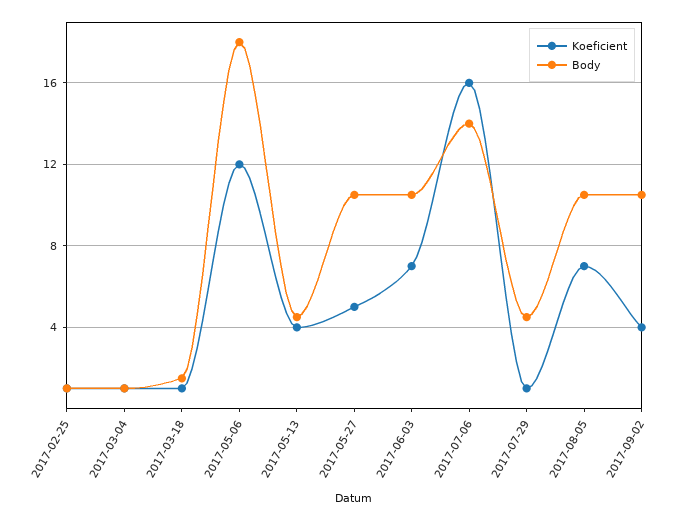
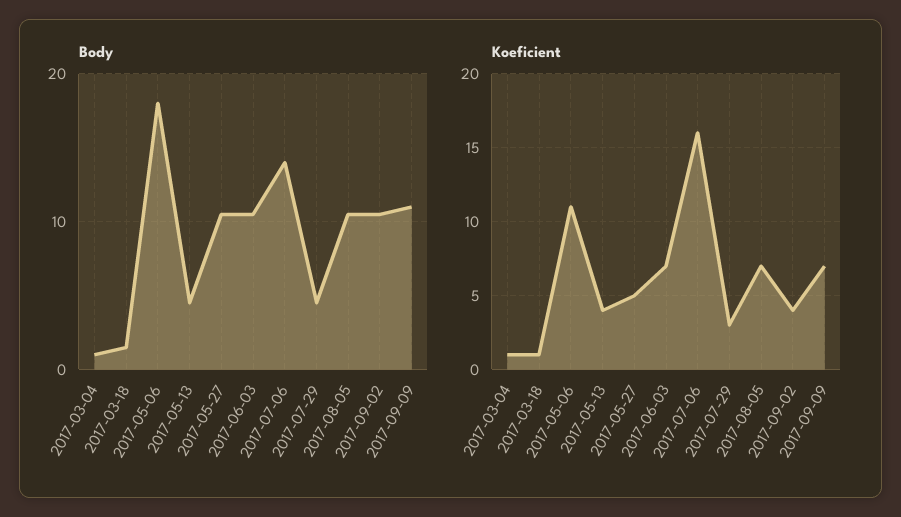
Koeficient, 2017-02-25: 1 -> none
Body, 2017-02-25: 1 -> none
Koeficient, 2017-05-06: 12 -> 11
Koeficient, 2017-07-29: 1 -> 3
Body, 2017-09-09: none -> 11
Koeficient, 2017-09-09: none -> 7

